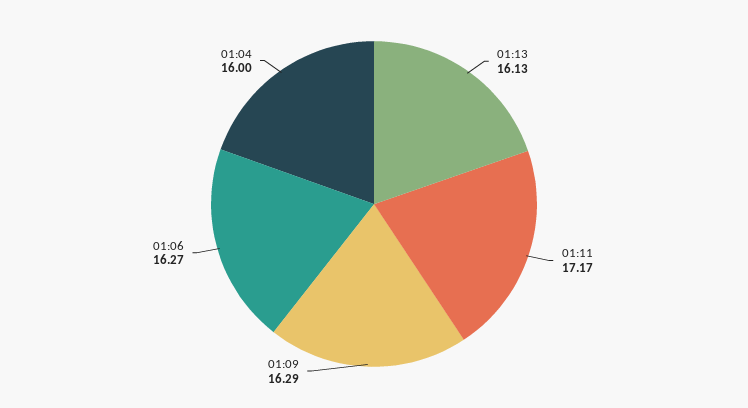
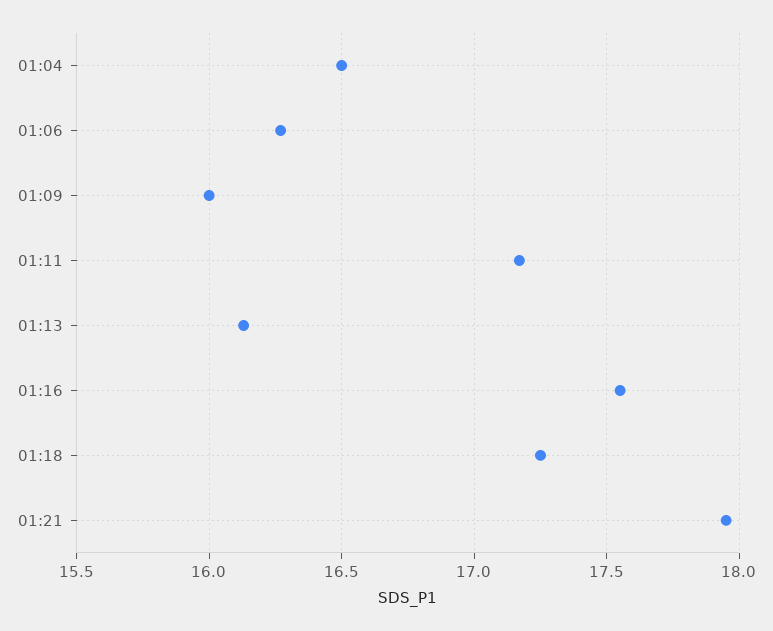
01:09: 16.29 -> 16
01:04: 16 -> 16.5
01:16: none -> 17.55
01:18: none -> 17.25
01:21: none -> 17.95

